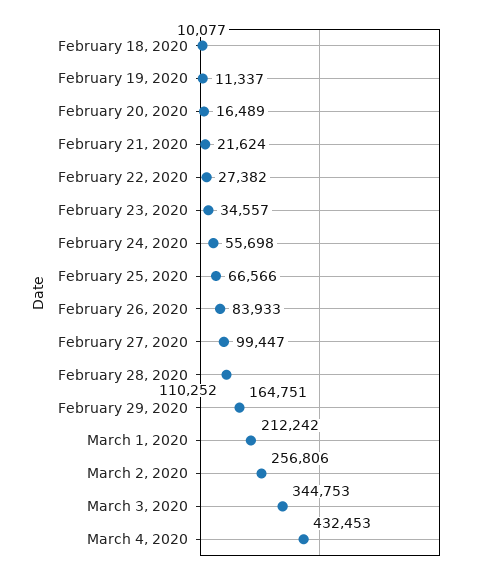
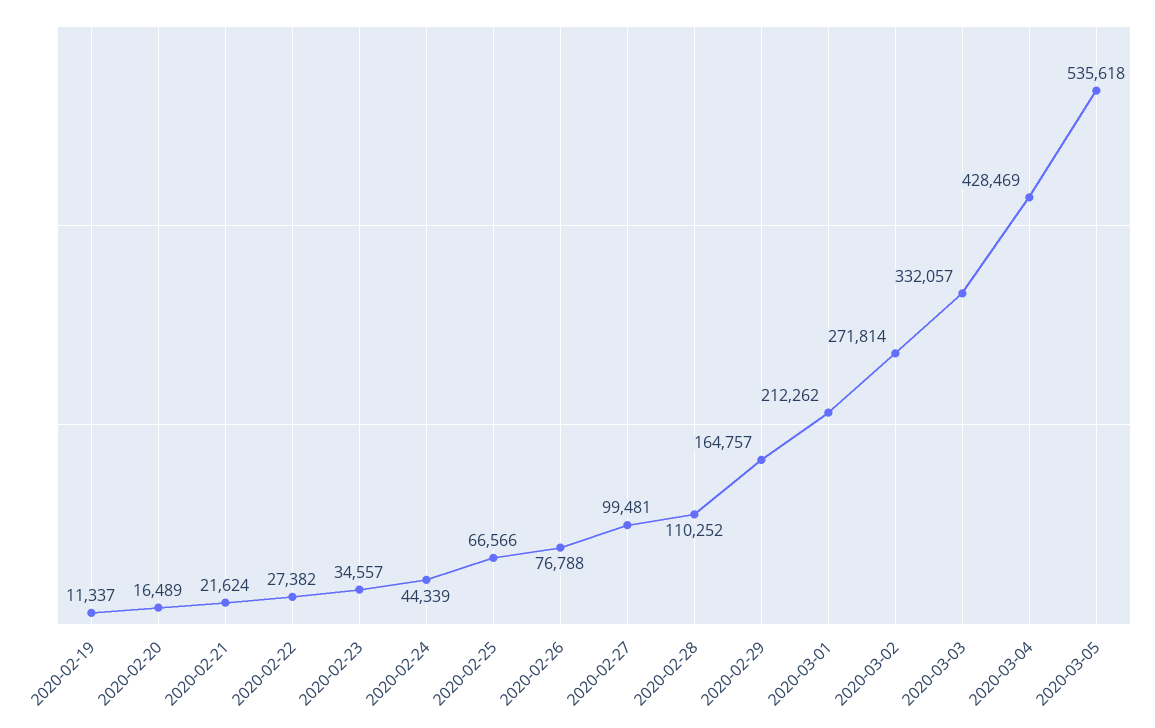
February 18, 2020: 10077 -> none
February 24, 2020: 55698 -> 44339
February 26, 2020: 83933 -> 76788
February 27, 2020: 99447 -> 99481
February 29, 2020: 164751 -> 164757
March 1, 2020: 212242 -> 212262
March 2, 2020: 256806 -> 271814
March 3, 2020: 344753 -> 332057
March 4, 2020: 432453 -> 428469
2020-03-05: none -> 535618

